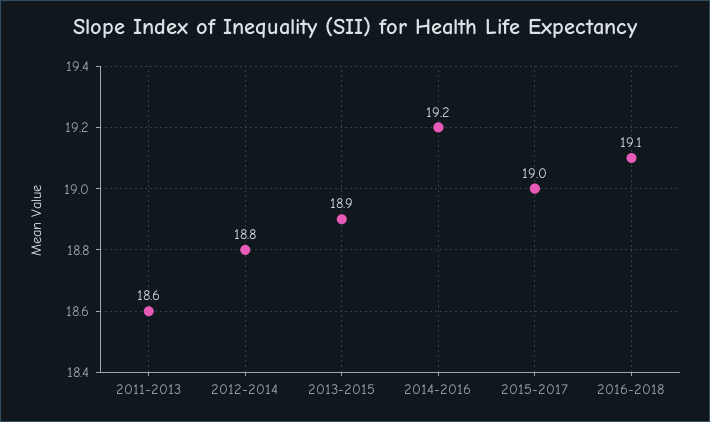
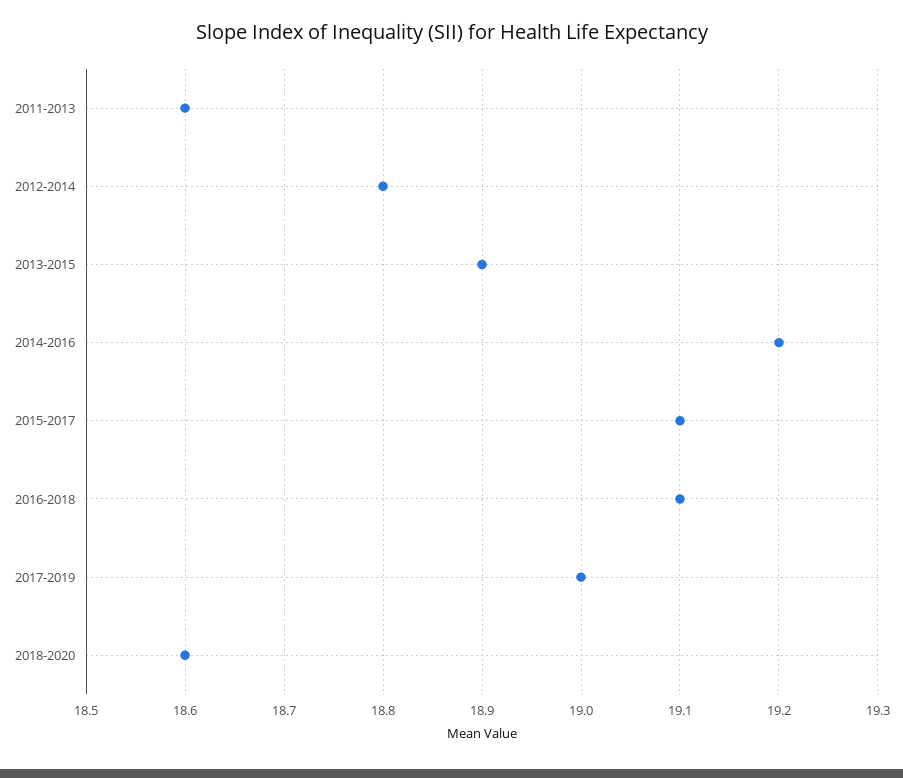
2015-2017: 19 -> 19.1
2017-2019: none -> 19
2018-2020: none -> 18.6

